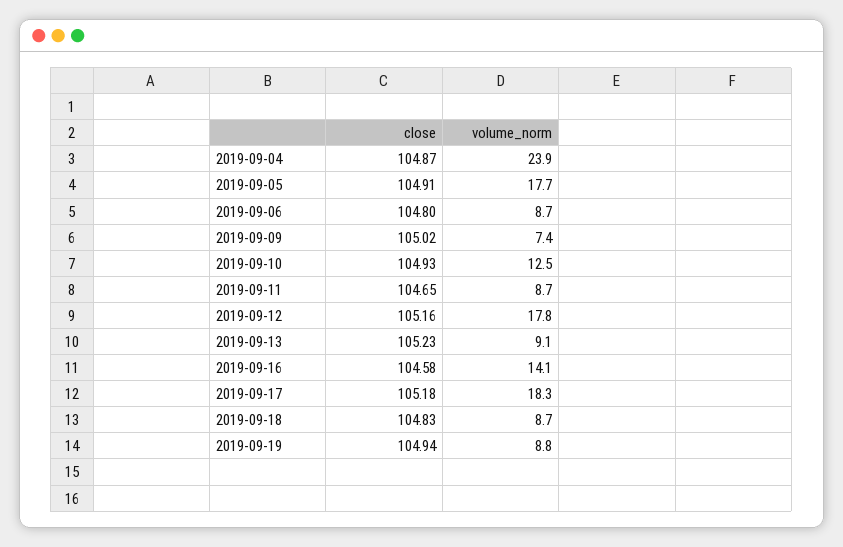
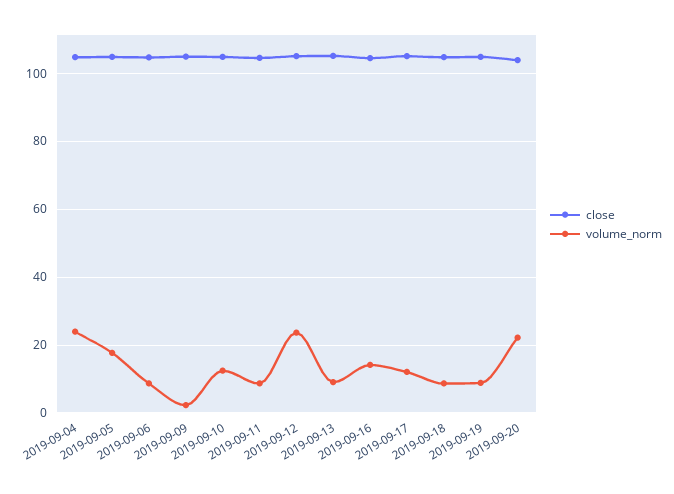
volume_norm, 2019-09-09: 7.4 -> 2
volume_norm, 2019-09-12: 17.8 -> 24
volume_norm, 2019-09-17: 18.3 -> 12
close, 2019-09-20: none -> 104
volume_norm, 2019-09-20: none -> 22

